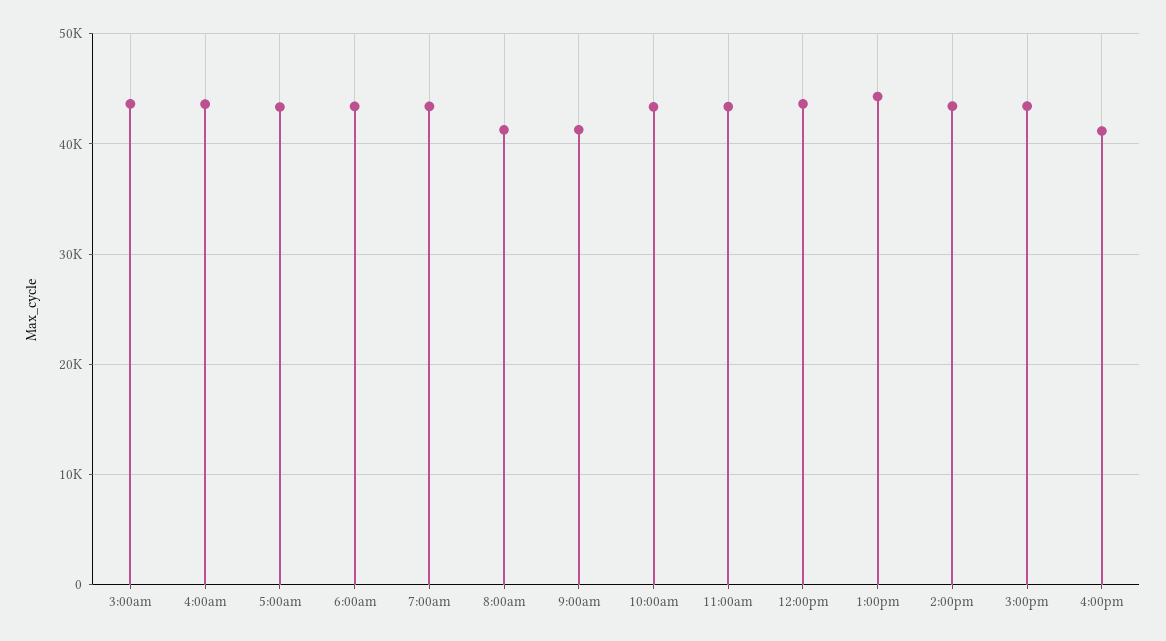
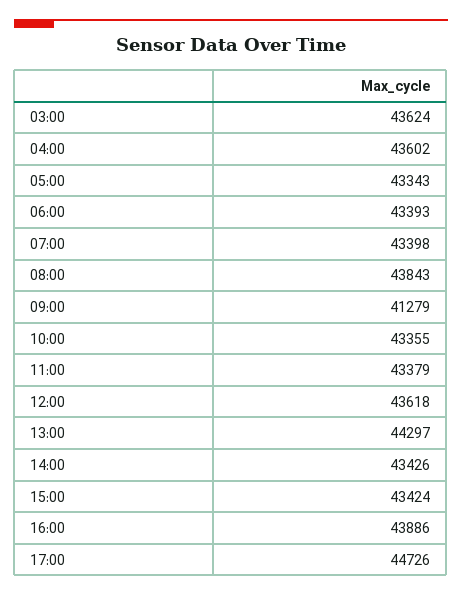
8:00am: 41000 -> 43843
4:00pm: 41000 -> 43886
17:00: none -> 44726

